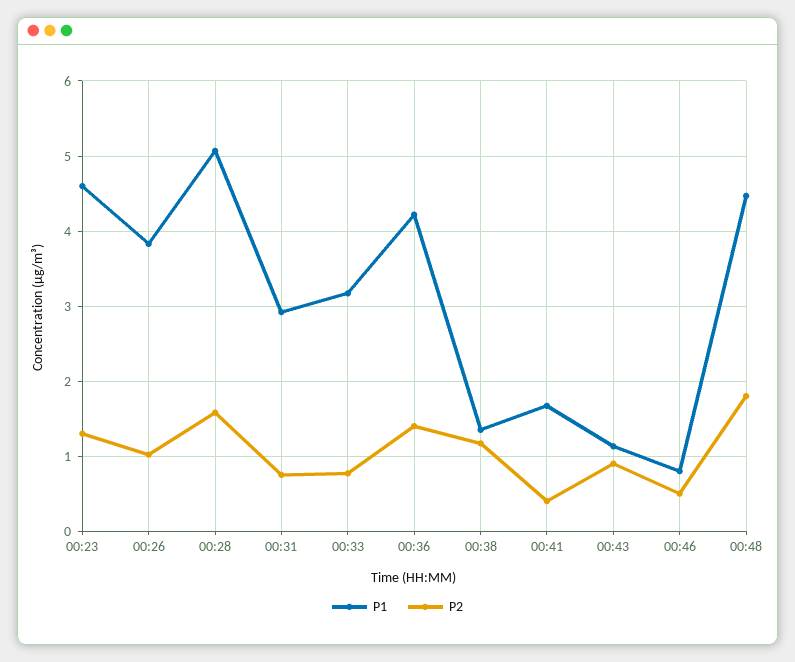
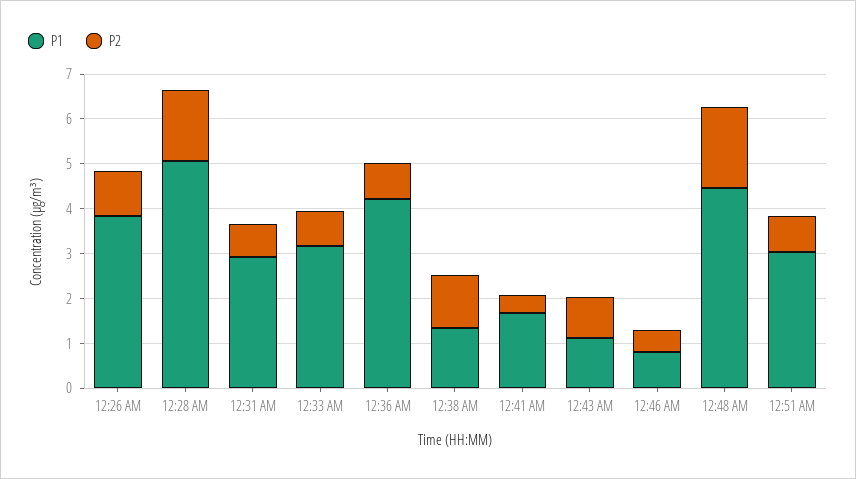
P1, 00:23: 4.6 -> none
P2, 00:23: 1.3 -> none
P2, 00:36: 1.4 -> 0.8
P1, 12:51 AM: none -> 3
P2, 12:51 AM: none -> 0.8

